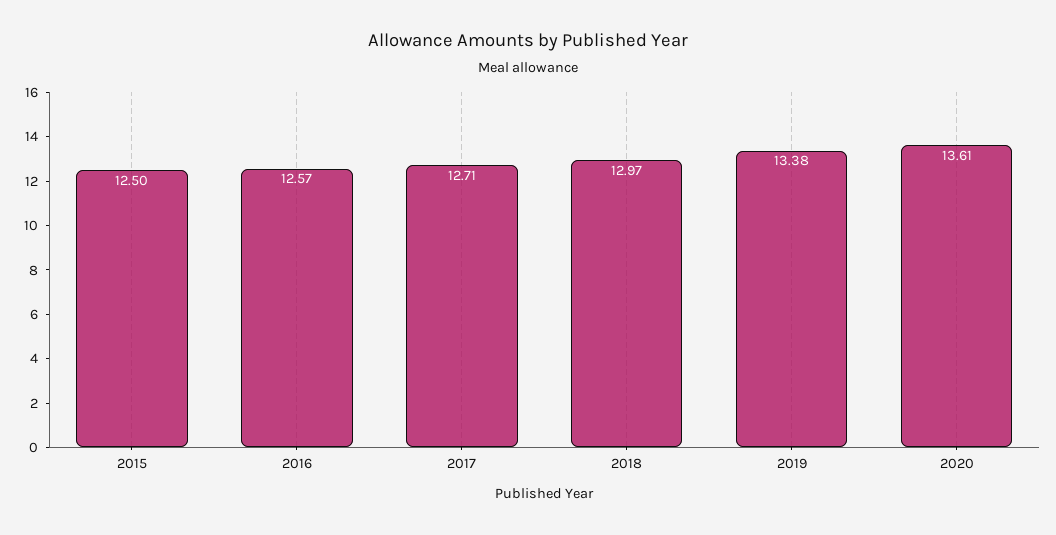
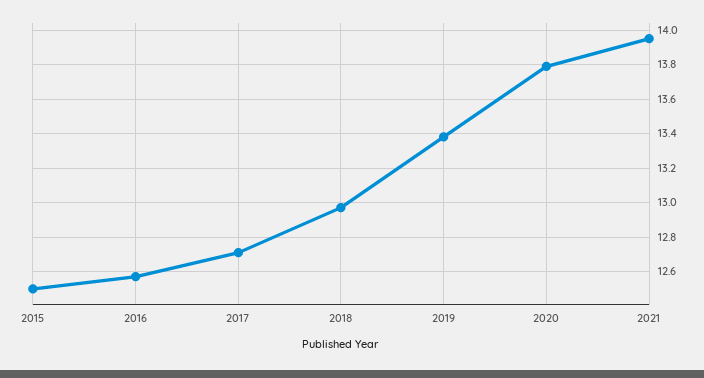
2020: 13.61 -> 13.8
2021: none -> 13.95

